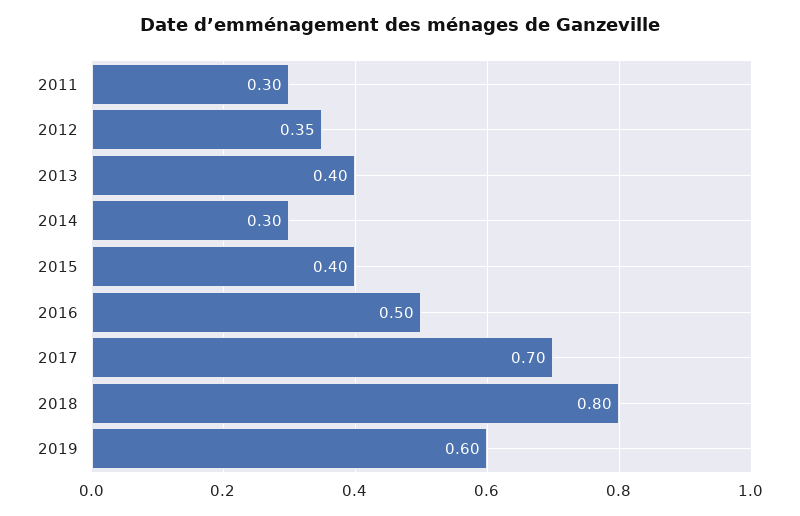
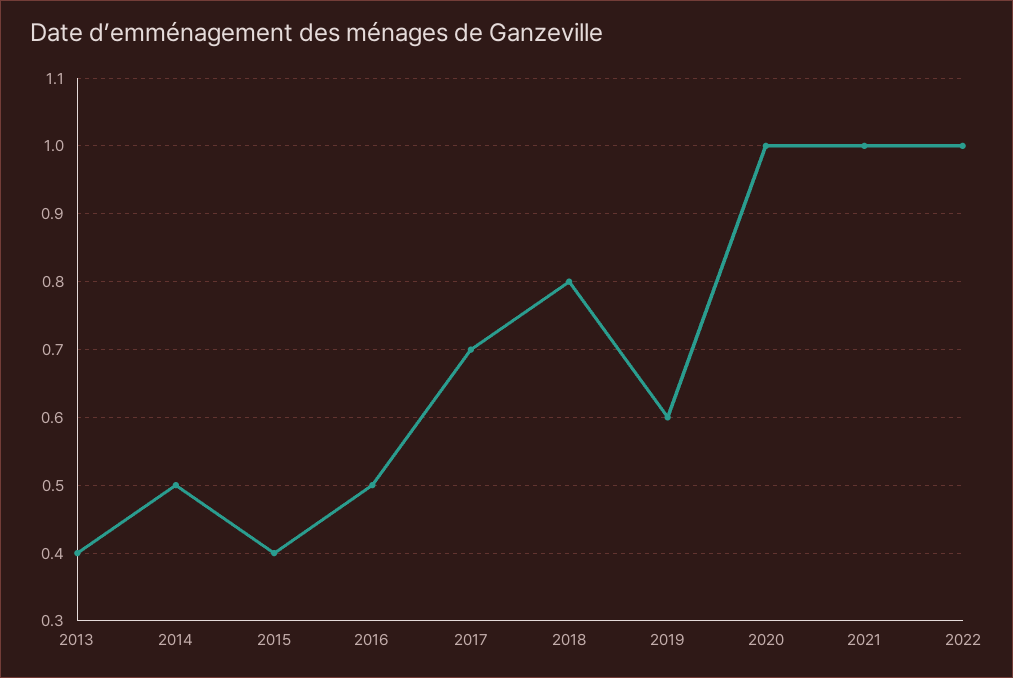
2011: 0.3 -> none
2012: 0.35 -> none
2014: 0.3 -> 0.5
2020: none -> 1
2021: none -> 1
2022: none -> 1

